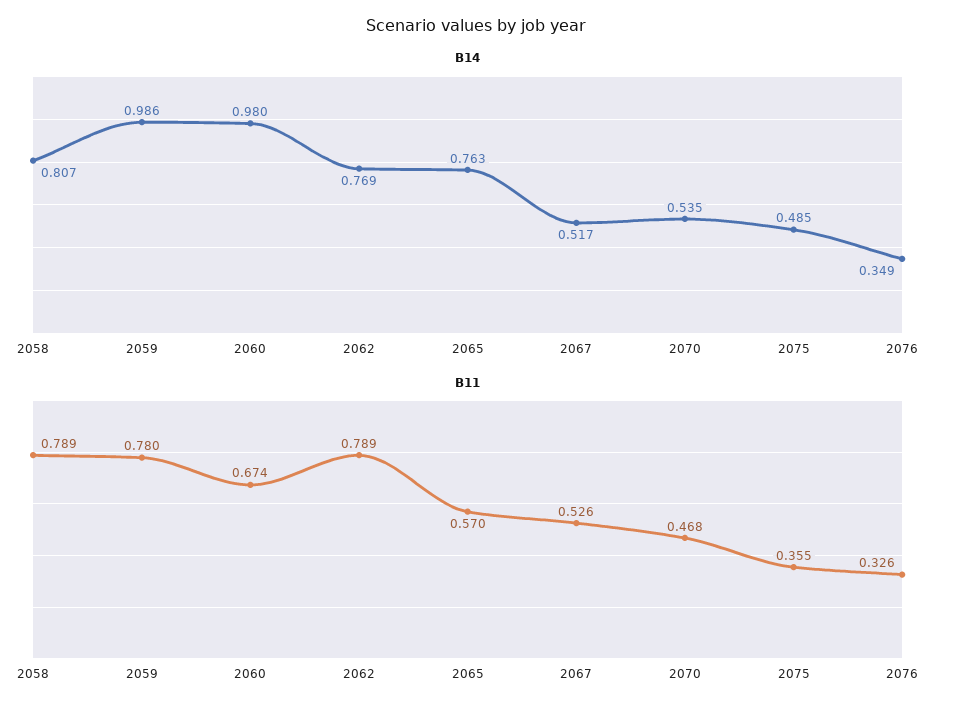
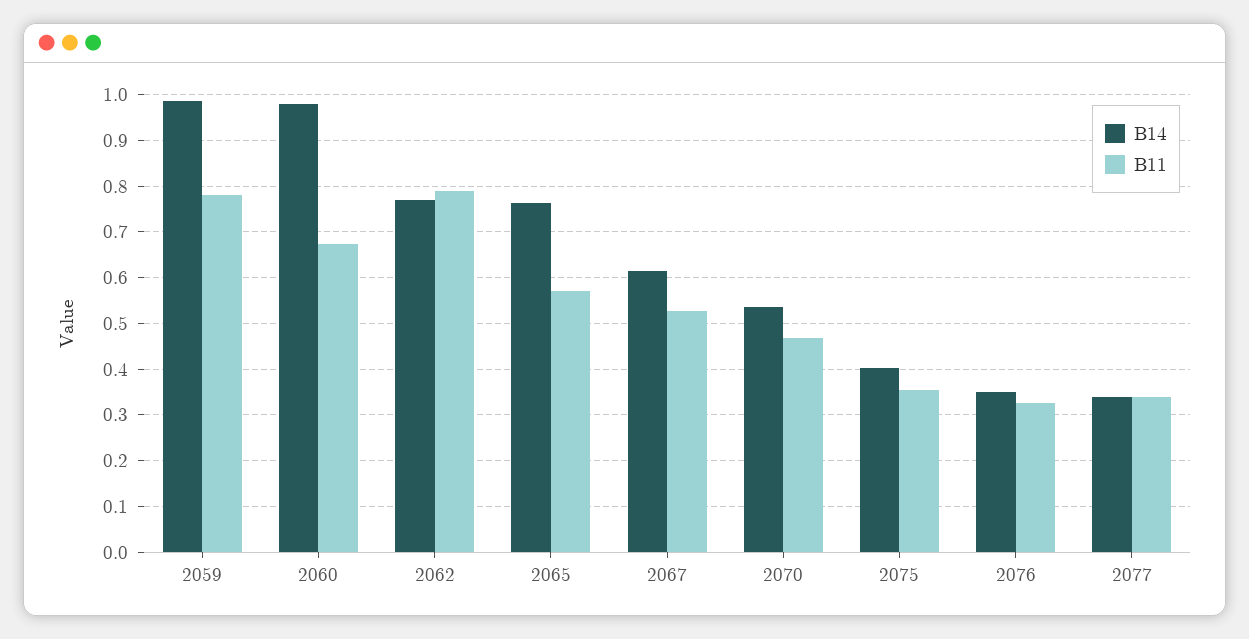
B14, 2058: 0.807 -> none
B14, 2067: 0.517 -> 0.62
B14, 2075: 0.485 -> 0.4
B11, 2058: 0.789 -> none
B14, 2077: none -> 0.34
B11, 2077: none -> 0.34

